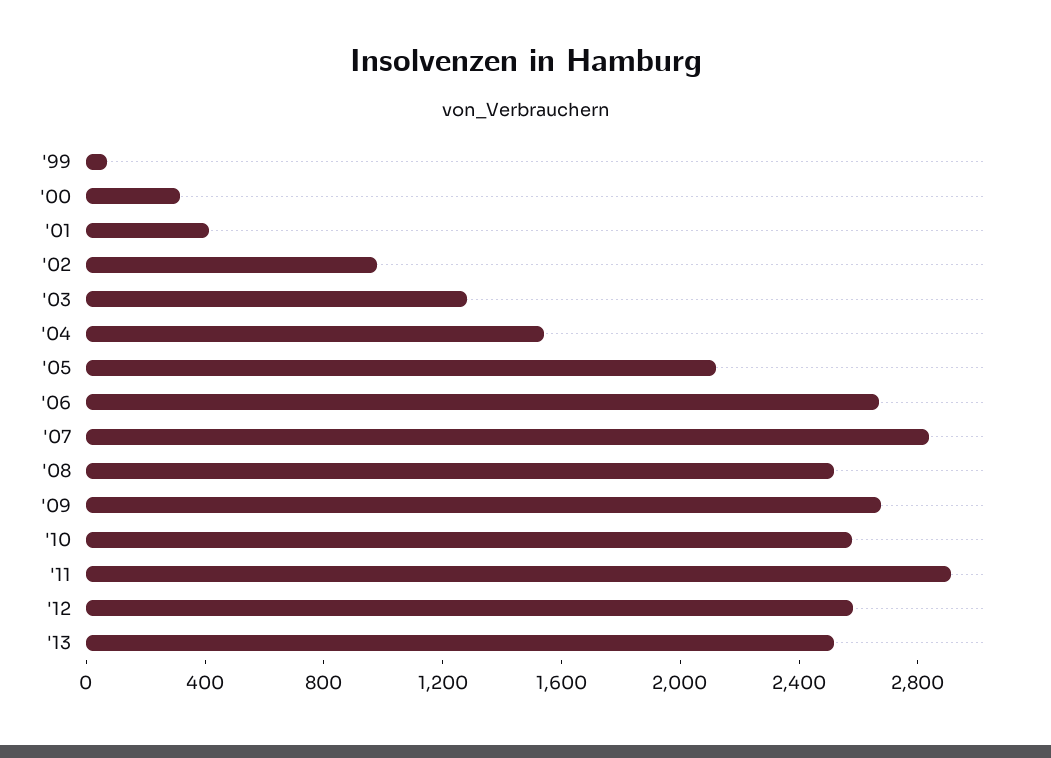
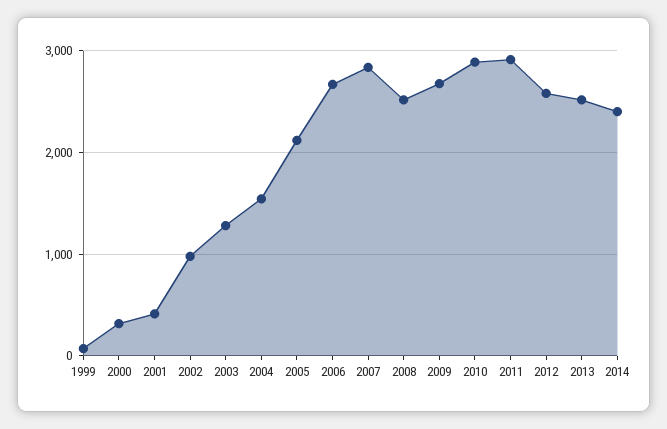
'10: 2600 -> 2900
2014: none -> 2400

